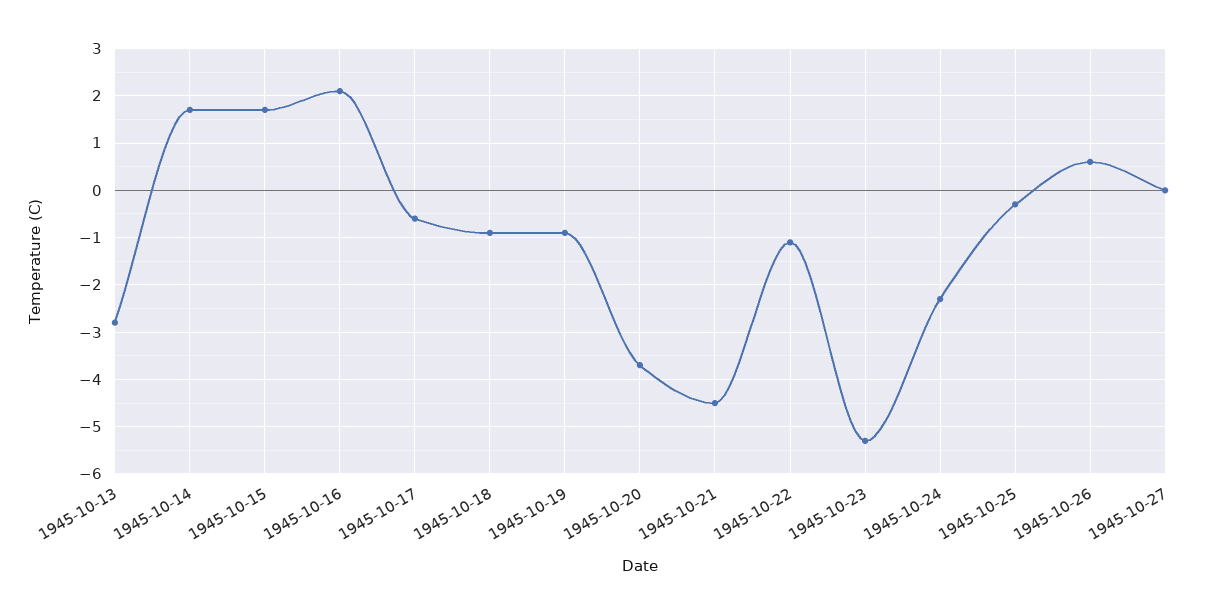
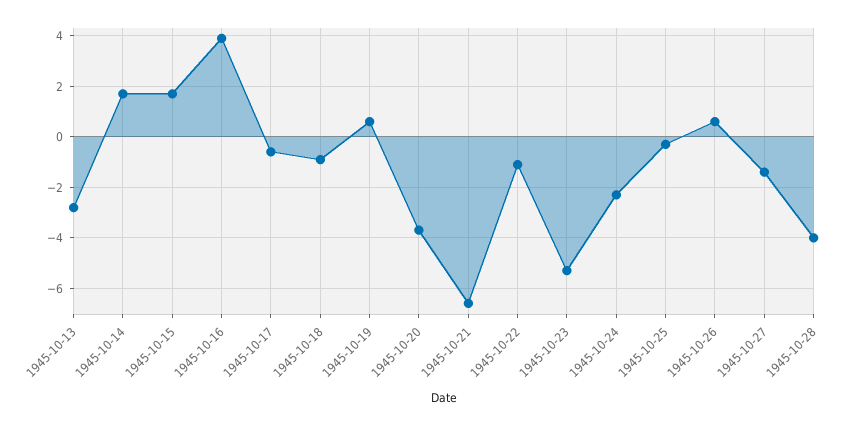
1945-10-16: 2 -> 4
1945-10-19: -1 -> 0.5
1945-10-21: -4.5 -> -6.5
1945-10-27: 0 -> -1.5
1945-10-28: none -> -4

